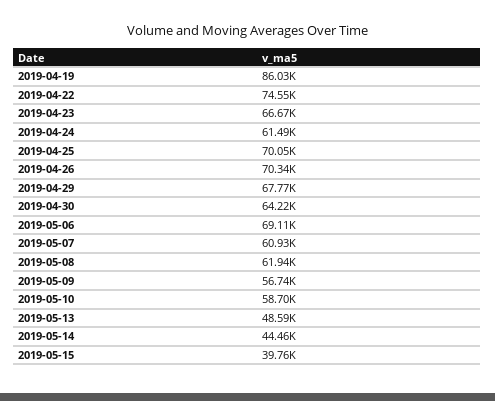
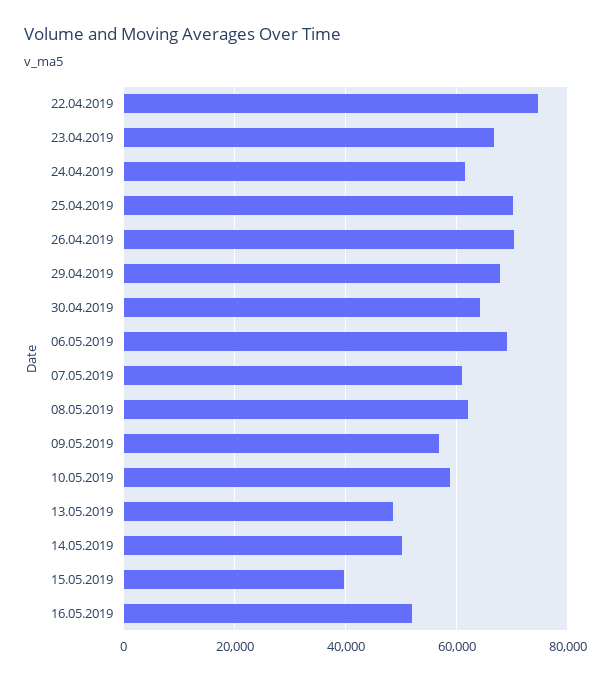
2019-04-19: 86030 -> none
2019-05-14: 44460 -> 50000
16.05.2019: none -> 52000

